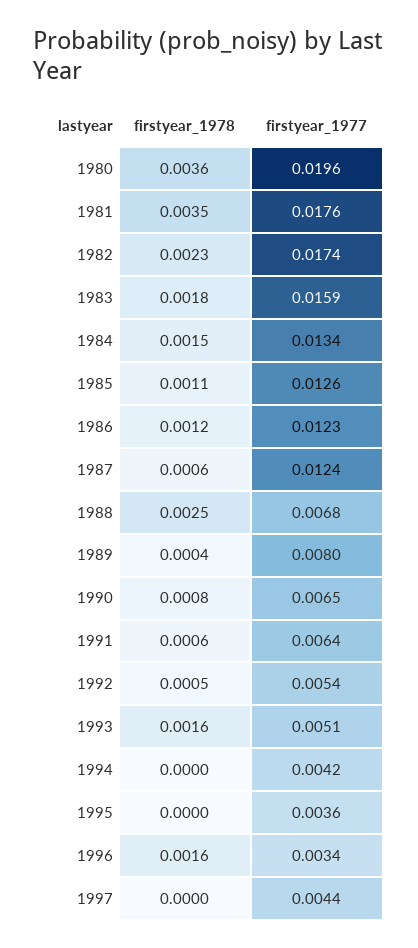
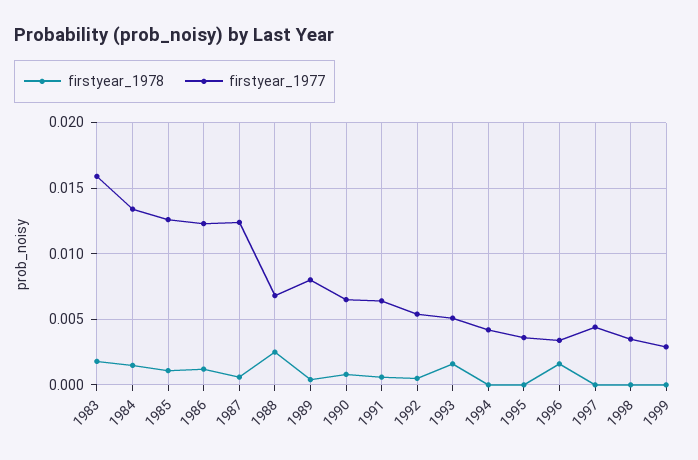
firstyear_1978, 1980: 0.0036 -> none
firstyear_1977, 1980: 0.0196 -> none
firstyear_1978, 1981: 0.0035 -> none
firstyear_1977, 1981: 0.0176 -> none
firstyear_1978, 1982: 0.0023 -> none
firstyear_1977, 1982: 0.0174 -> none
firstyear_1978, 1998: none -> 0
firstyear_1977, 1998: none -> 0.0035
firstyear_1978, 1999: none -> 0
firstyear_1977, 1999: none -> 0.003

